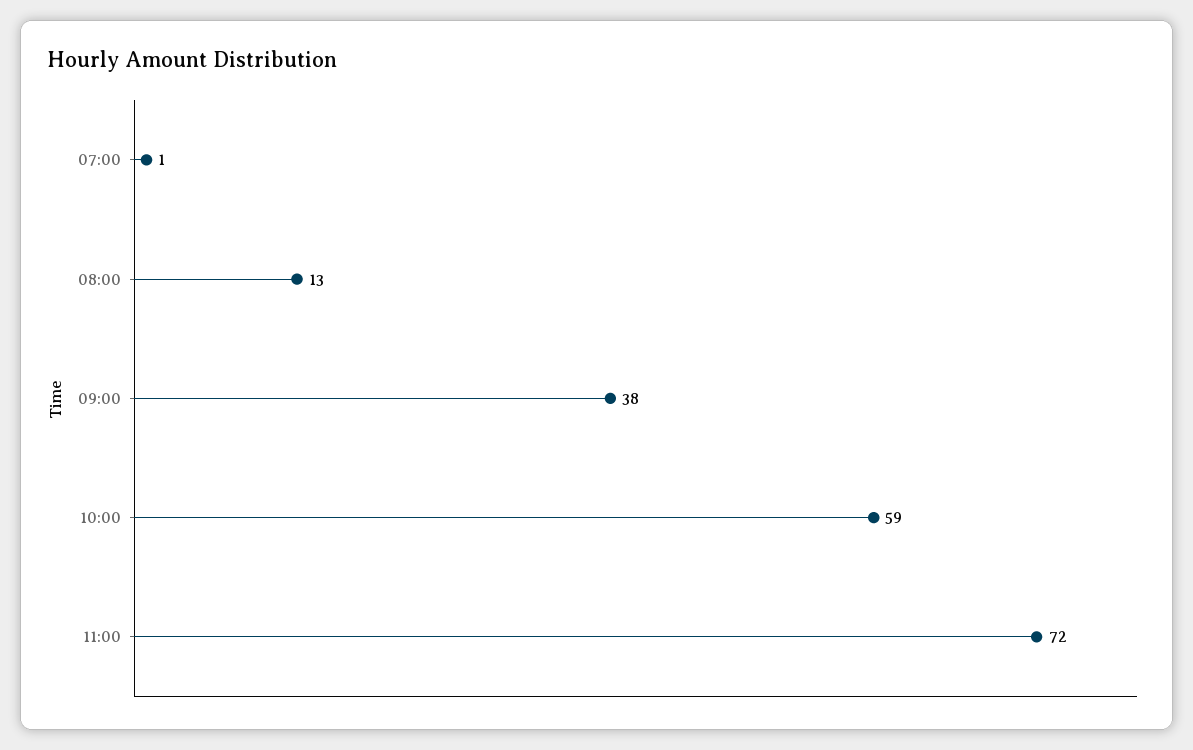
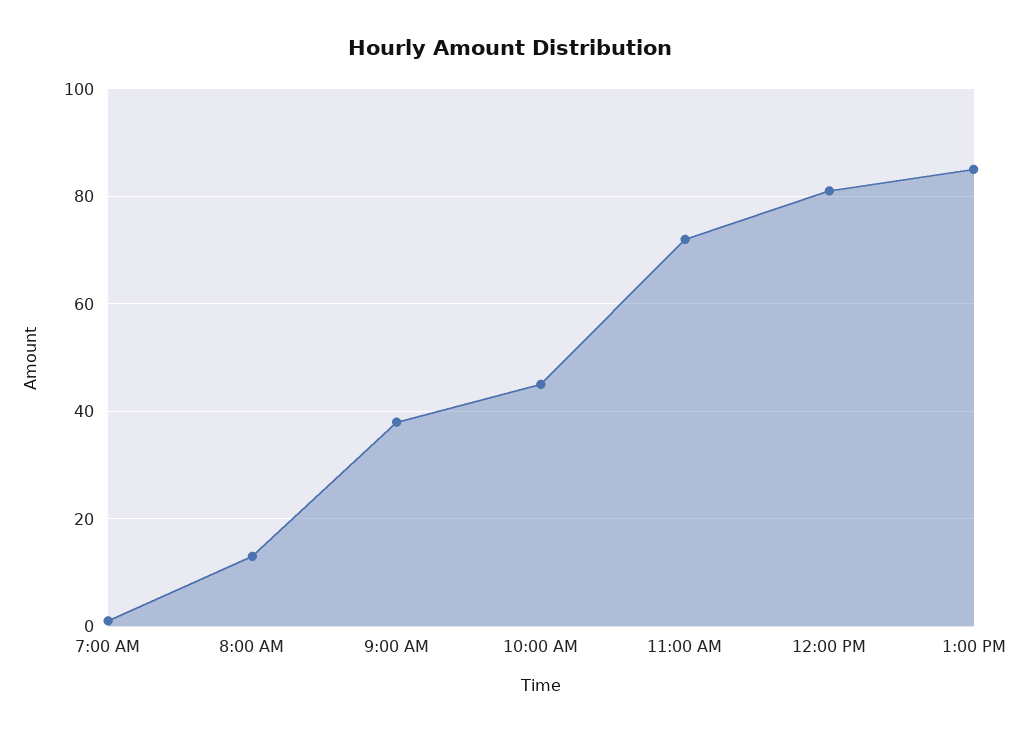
10:00: 59 -> 45
12:00 PM: none -> 80
1:00 PM: none -> 85

